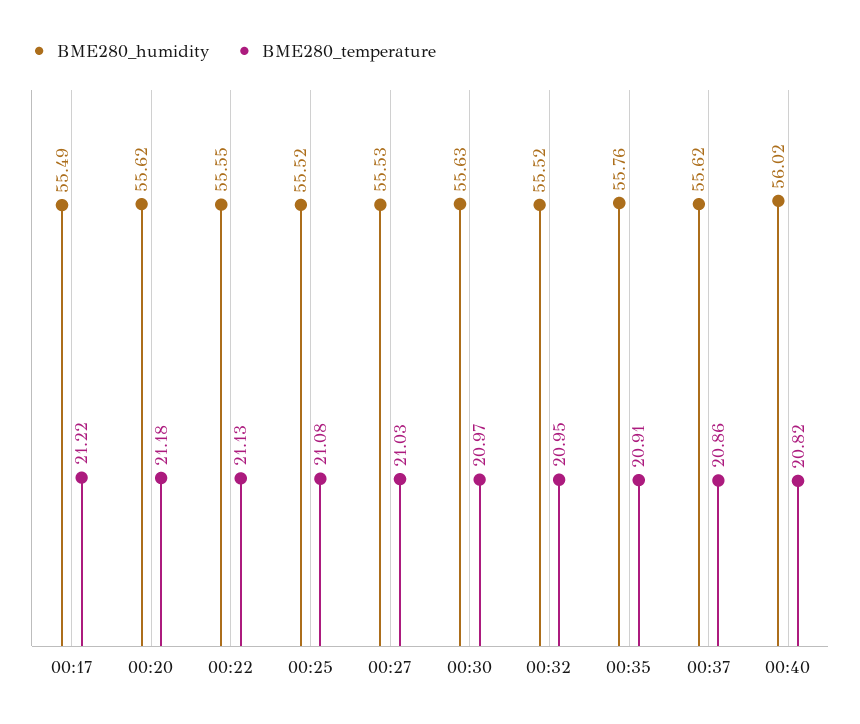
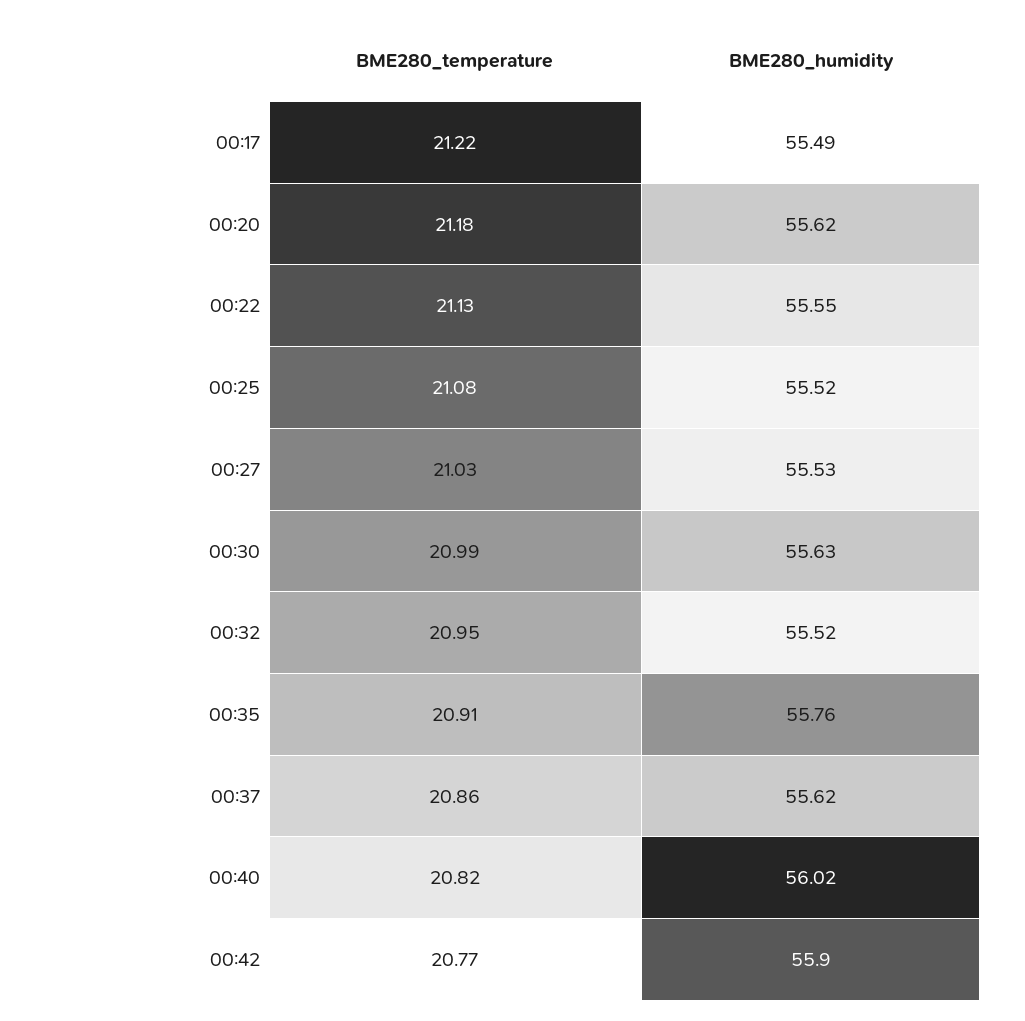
BME280_temperature, 00:30: 20.97 -> 20.99
BME280_temperature, 00:42: none -> 20.77
BME280_humidity, 00:42: none -> 55.9

